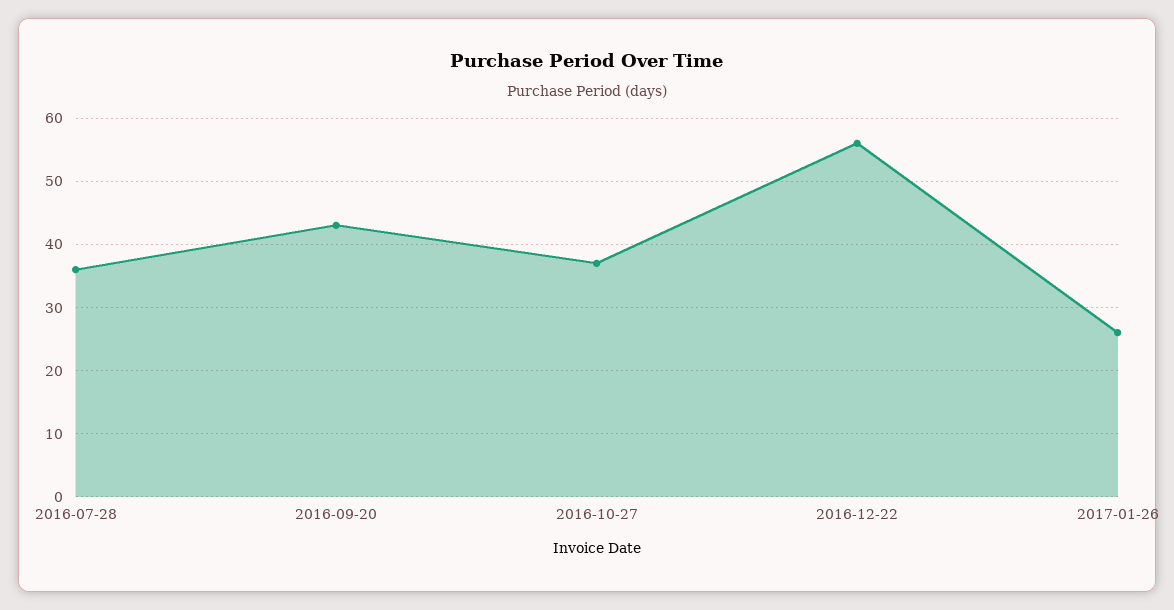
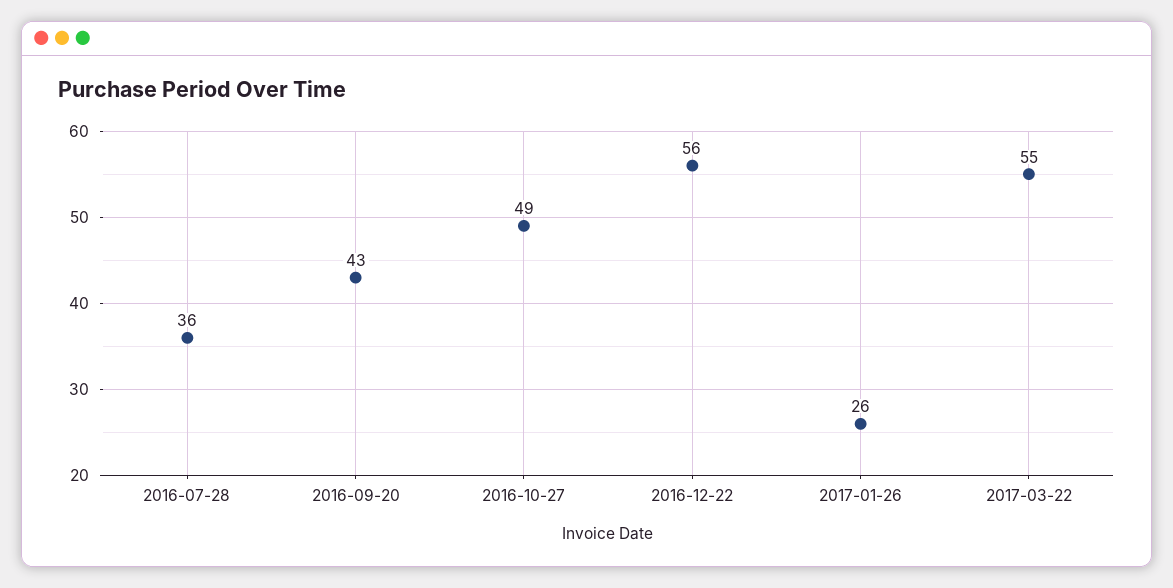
2016-10-27: 37 -> 49
2017-03-22: none -> 55

